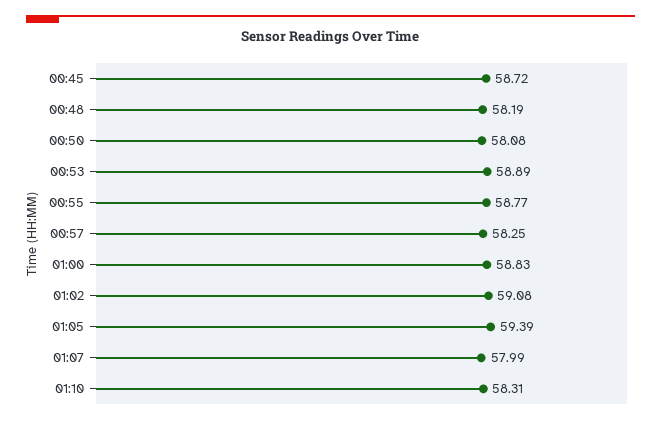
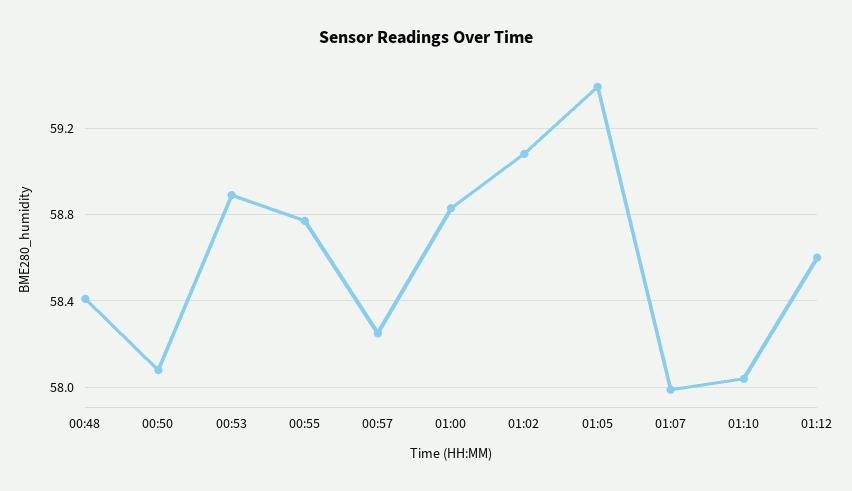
00:45: 58.72 -> none
00:48: 58.19 -> 58.4
01:10: 58.31 -> 58.05
01:12: none -> 58.6

